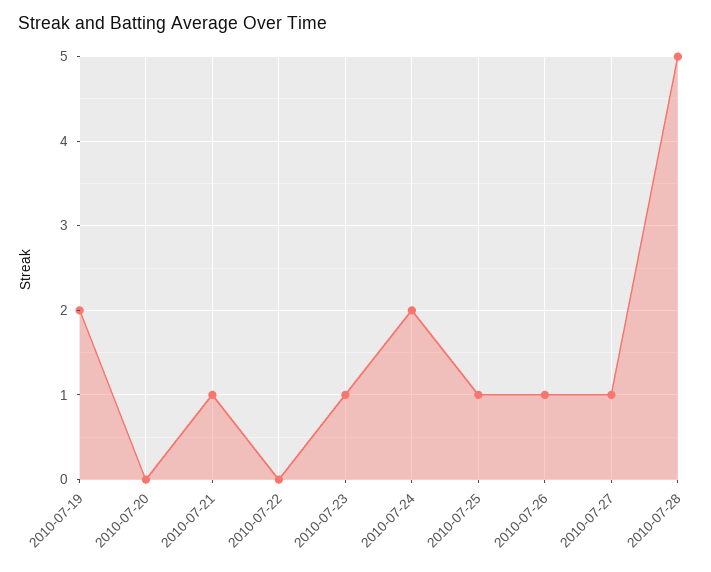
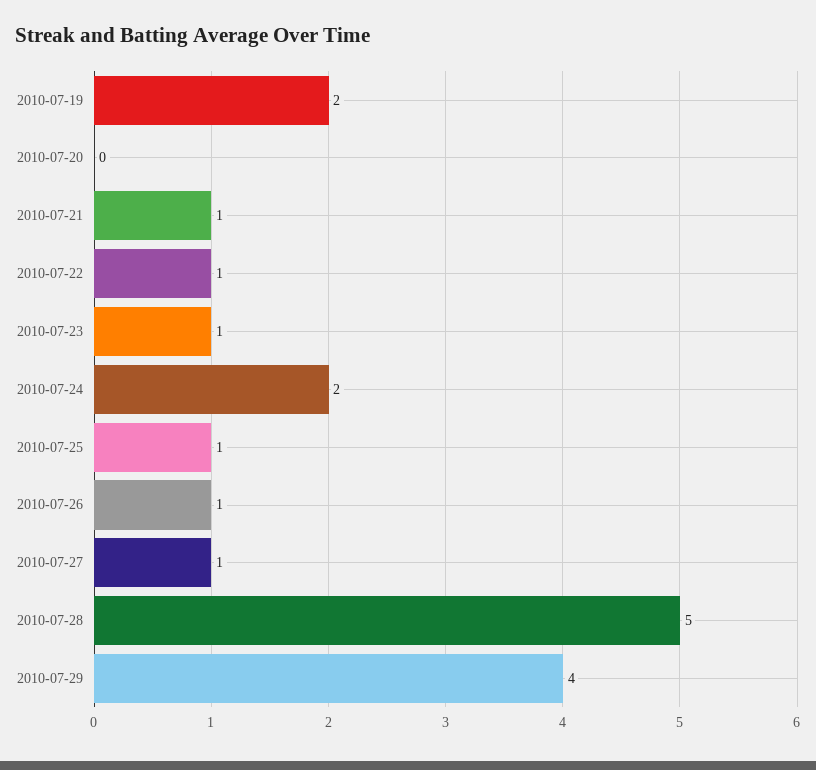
2010-07-22: 0 -> 1
2010-07-29: none -> 4

